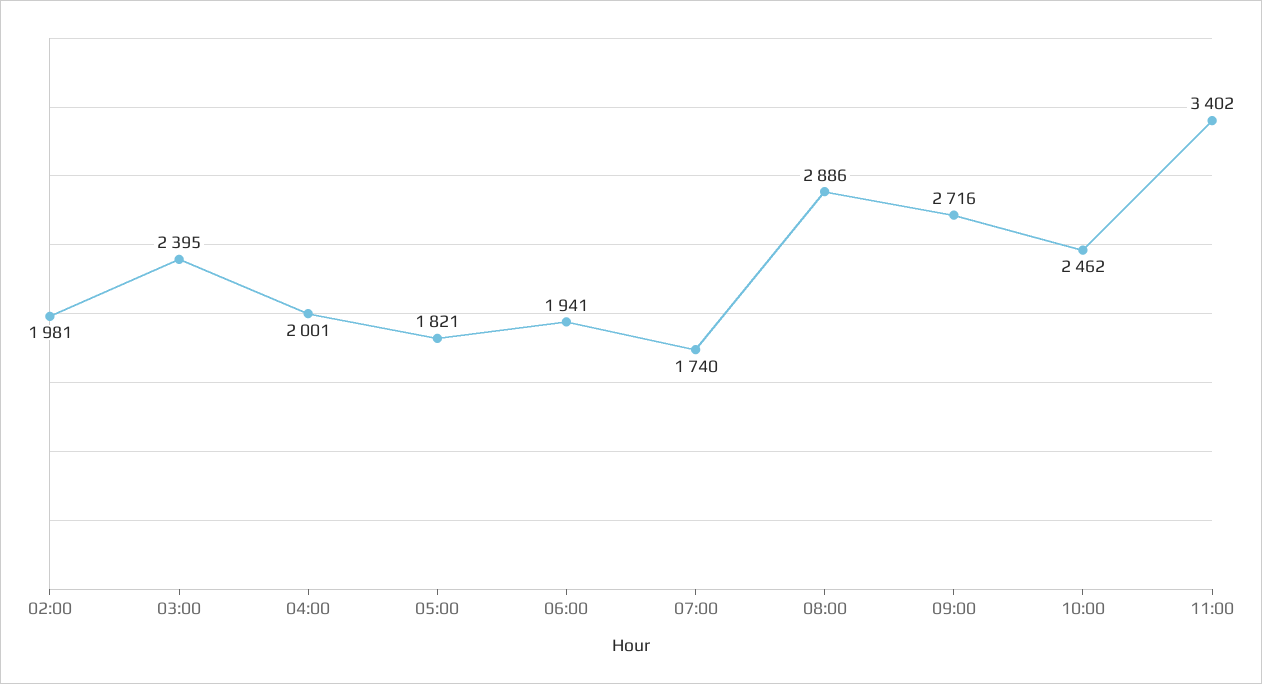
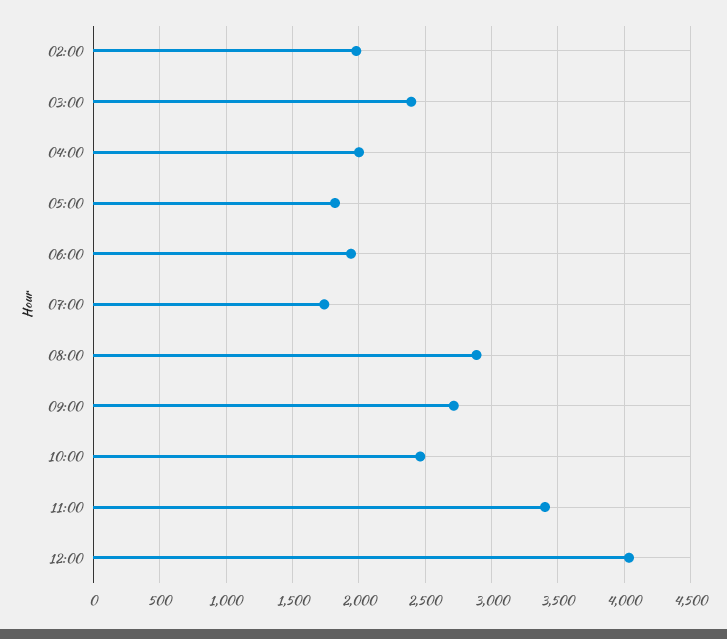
12:00: none -> 4050

